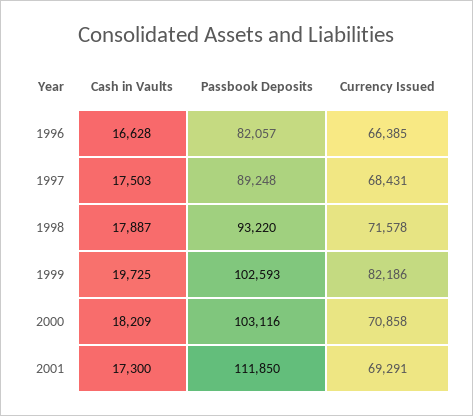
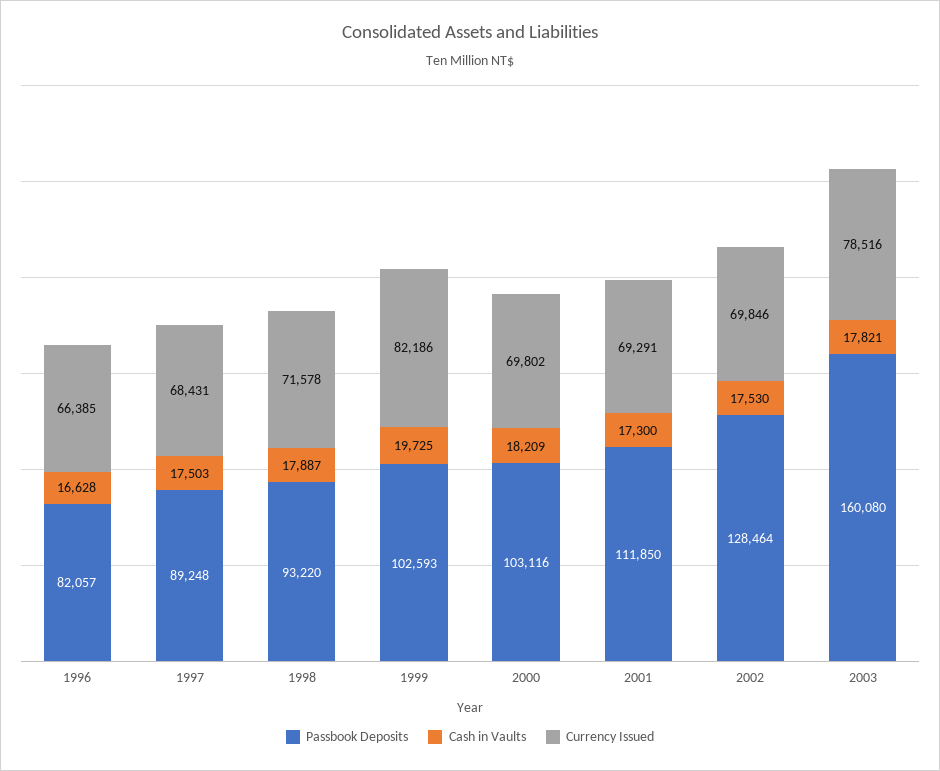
Currency Issued, 2000: 70858 -> 69802
Passbook Deposits, 2002: none -> 128464
Cash in Vaults, 2002: none -> 17530
Currency Issued, 2002: none -> 69846
Passbook Deposits, 2003: none -> 160080
Cash in Vaults, 2003: none -> 17821
Currency Issued, 2003: none -> 78516

